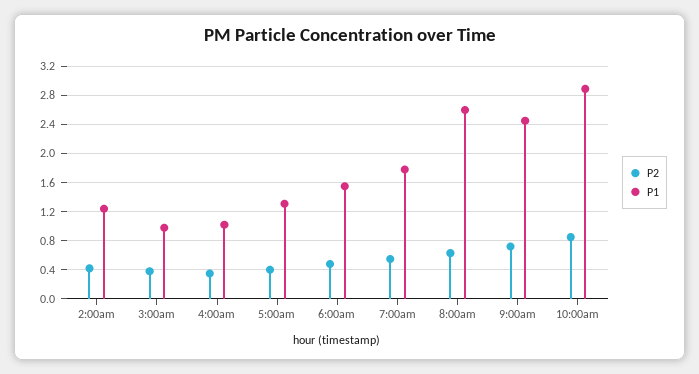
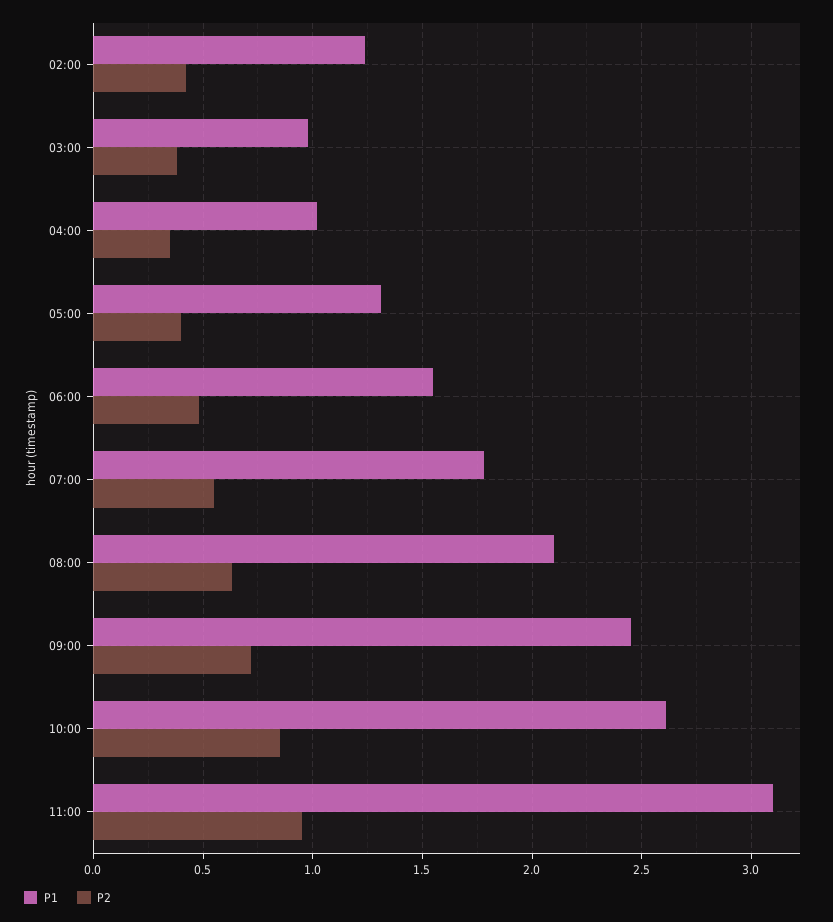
P1, 8:00am: 2.6 -> 2.1
P1, 10:00am: 2.9 -> 2.6
P1, 11:00: none -> 3.1
P2, 11:00: none -> 0.95

